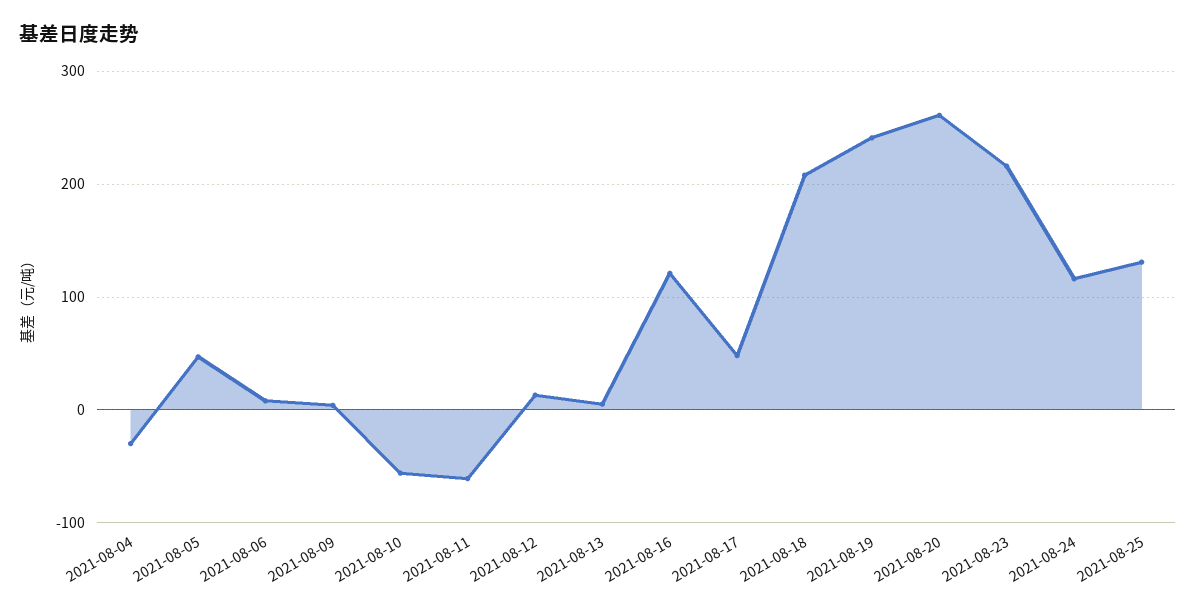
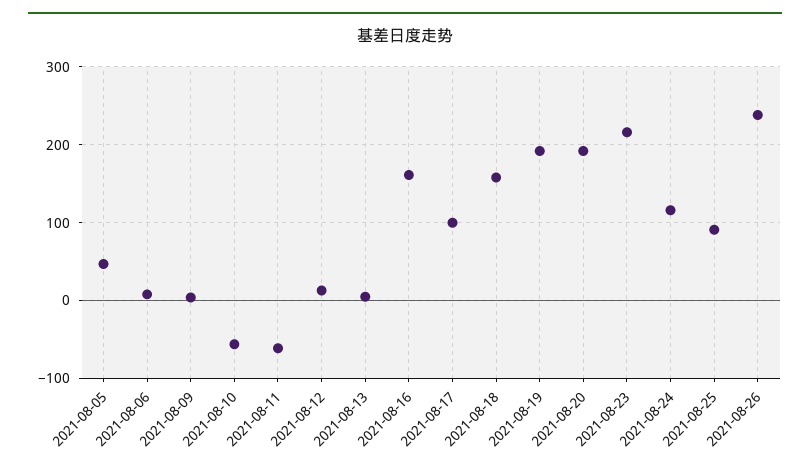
2021-08-04: -30 -> none
2021-08-16: 120 -> 160
2021-08-17: 50 -> 100
2021-08-18: 210 -> 160
2021-08-19: 240 -> 190
2021-08-20: 260 -> 190
2021-08-25: 130 -> 90
2021-08-26: none -> 240

